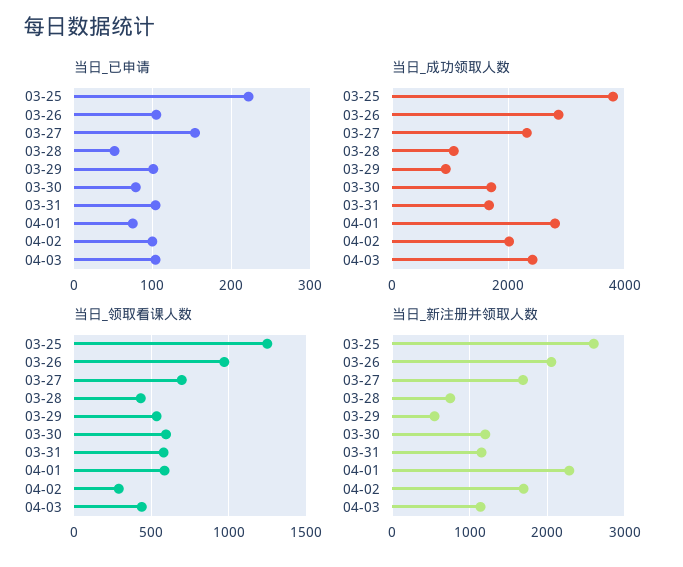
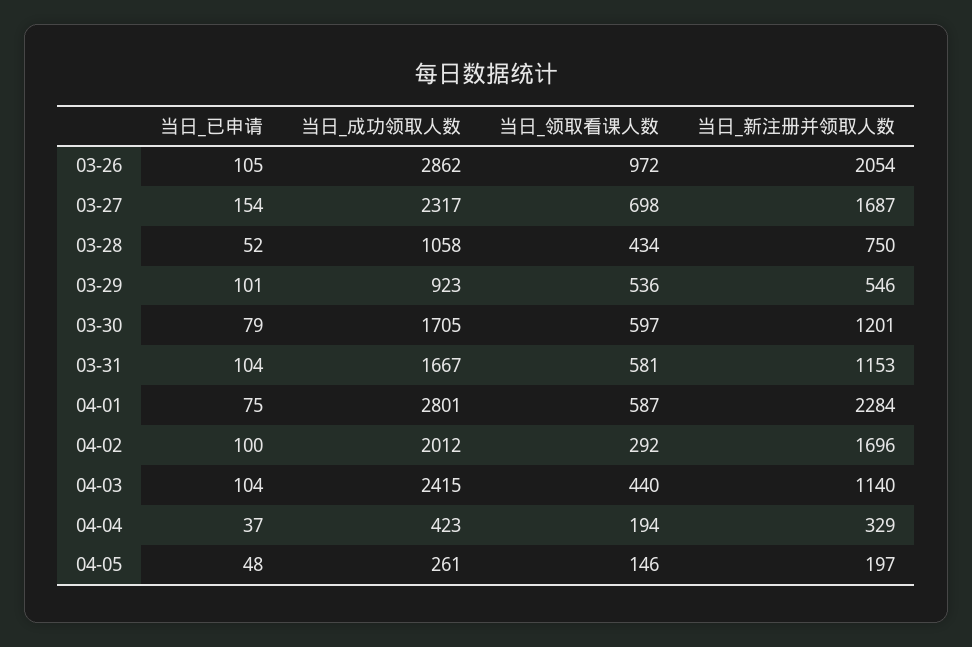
当日_已申请, 03-25: 220 -> none
当日_成功领取人数, 03-25: 3800 -> none
当日_领取看课人数, 03-25: 1250 -> none
当日_新注册并领取人数, 03-25: 2600 -> none
当日_已申请, 04-04: none -> 37
当日_成功领取人数, 04-04: none -> 423
当日_领取看课人数, 04-04: none -> 194
当日_新注册并领取人数, 04-04: none -> 329
当日_已申请, 04-05: none -> 48
当日_成功领取人数, 04-05: none -> 261
当日_领取看课人数, 04-05: none -> 146
当日_新注册并领取人数, 04-05: none -> 197

